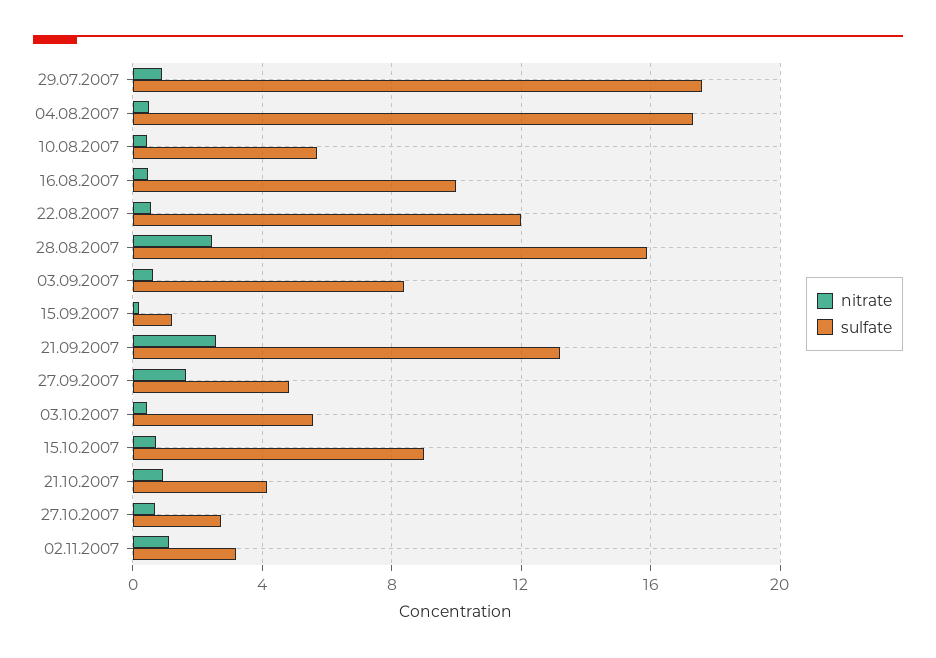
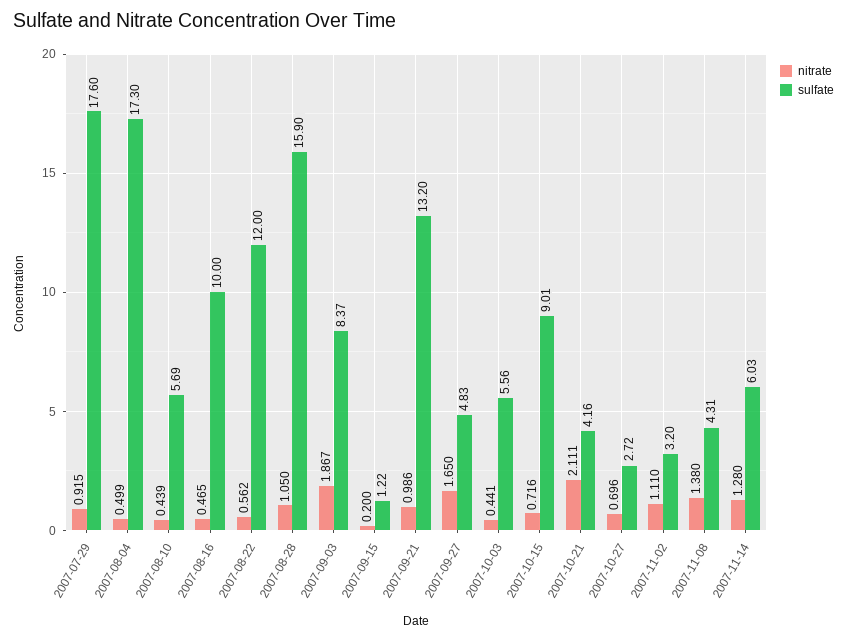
nitrate, 28.08.2007: 2.5 -> 1.05
nitrate, 03.09.2007: 0.5 -> 1.867
nitrate, 21.09.2007: 2.5 -> 0.986
nitrate, 21.10.2007: 1 -> 2.111
nitrate, 2007-11-08: none -> 1.38
sulfate, 2007-11-08: none -> 4.31
nitrate, 2007-11-14: none -> 1.28
sulfate, 2007-11-14: none -> 6.03

